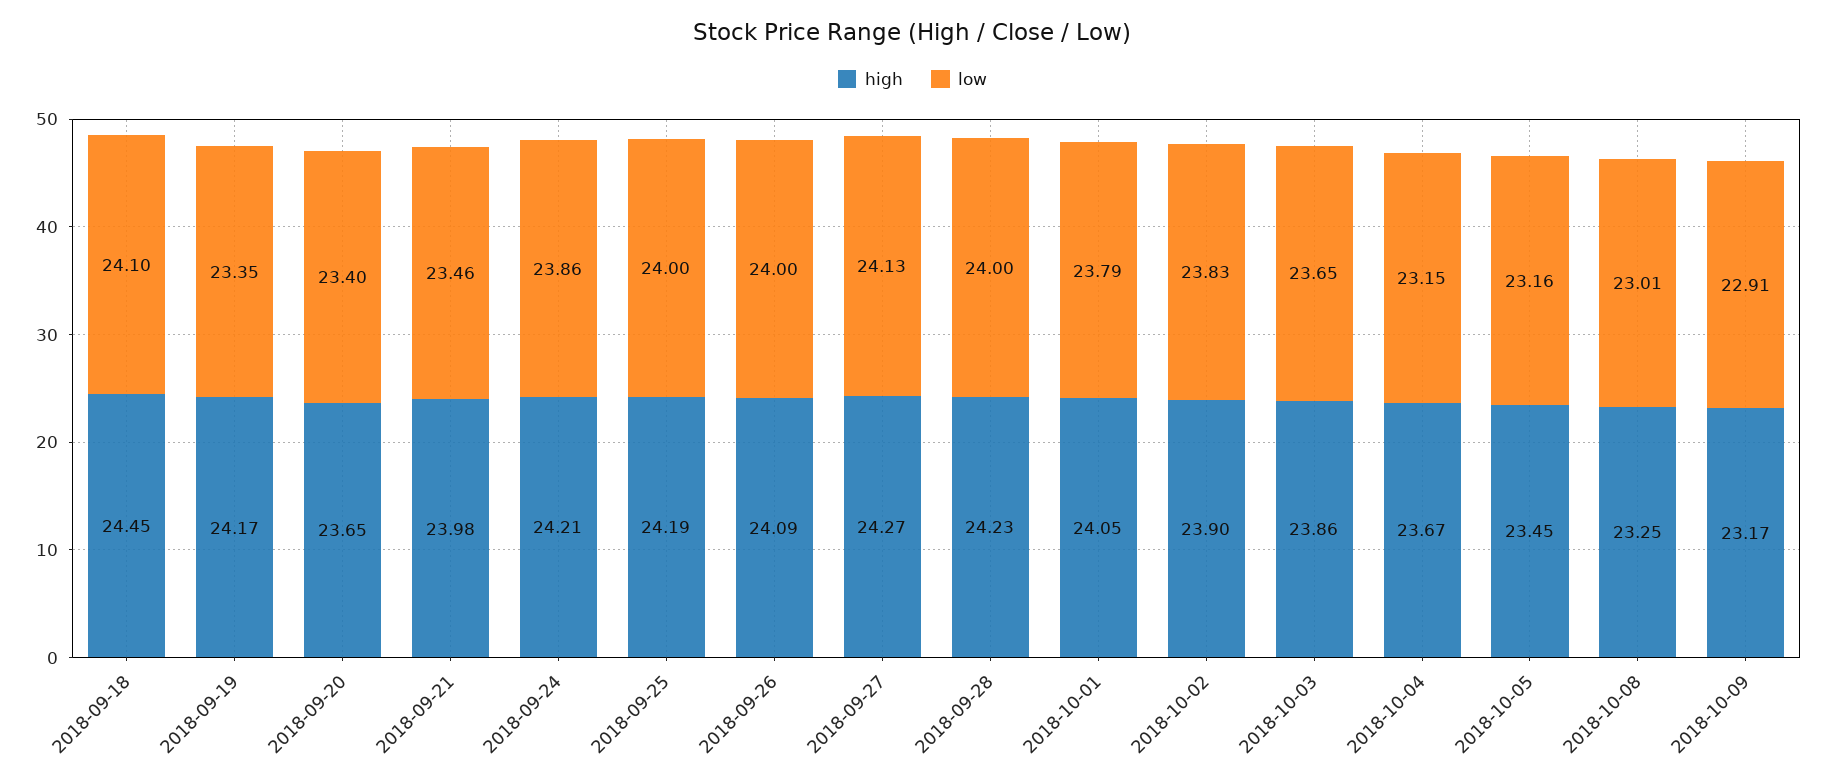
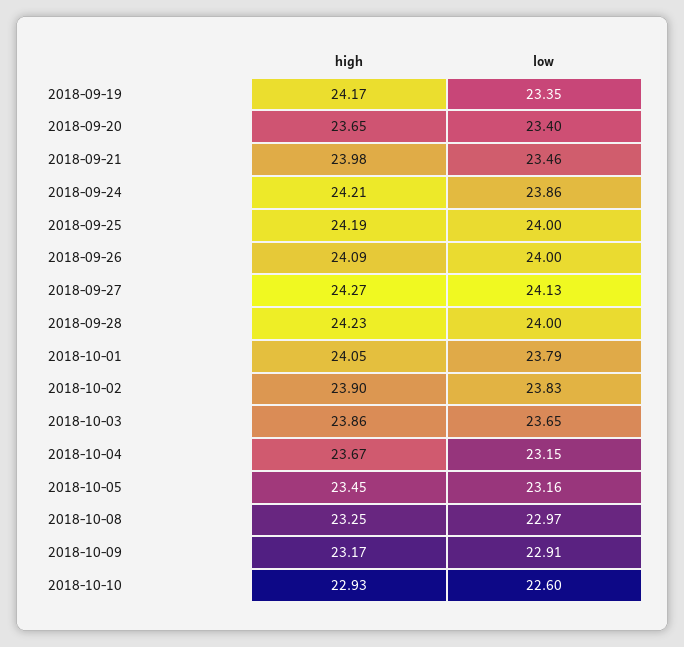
high, 2018-09-18: 24.45 -> none
low, 2018-09-18: 24.1 -> none
low, 2018-10-08: 23.01 -> 22.97
high, 2018-10-10: none -> 22.93
low, 2018-10-10: none -> 22.6

